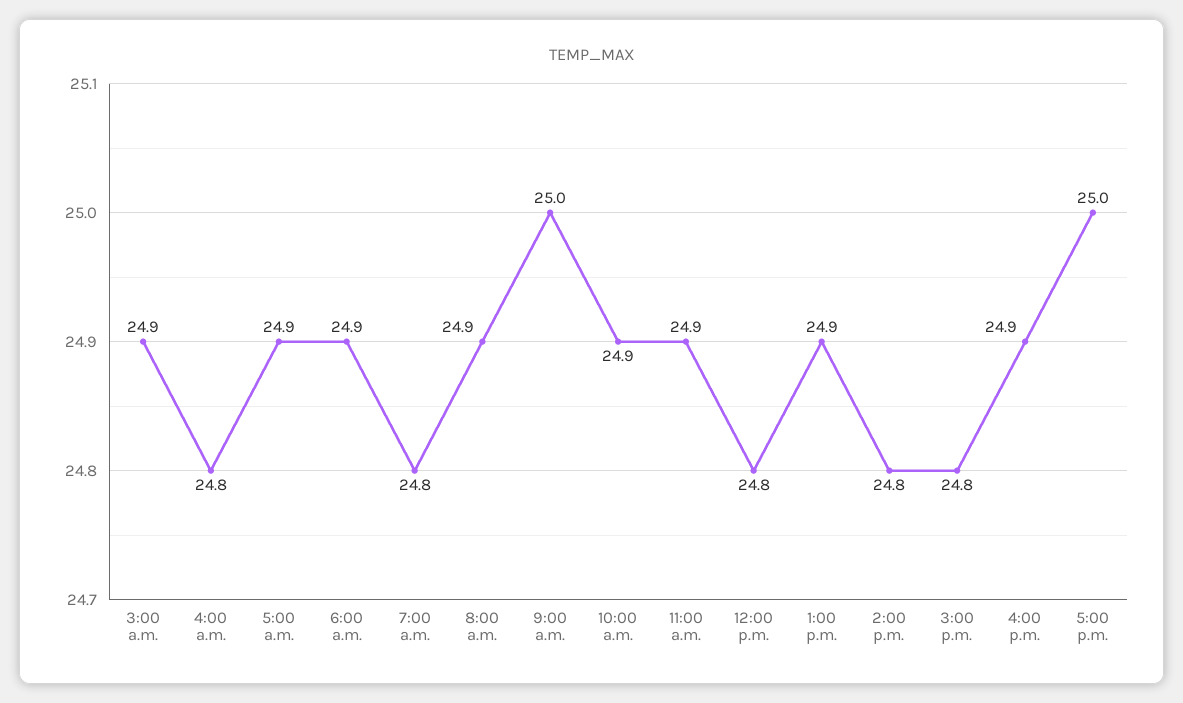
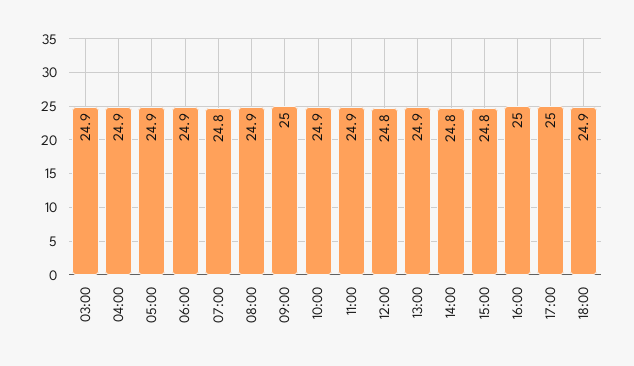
4:00 a.m.: 24.8 -> 24.9
4:00 p.m.: 24.9 -> 25
18:00: none -> 24.9

